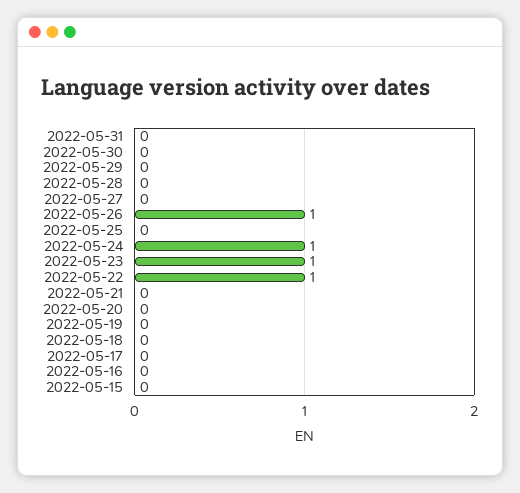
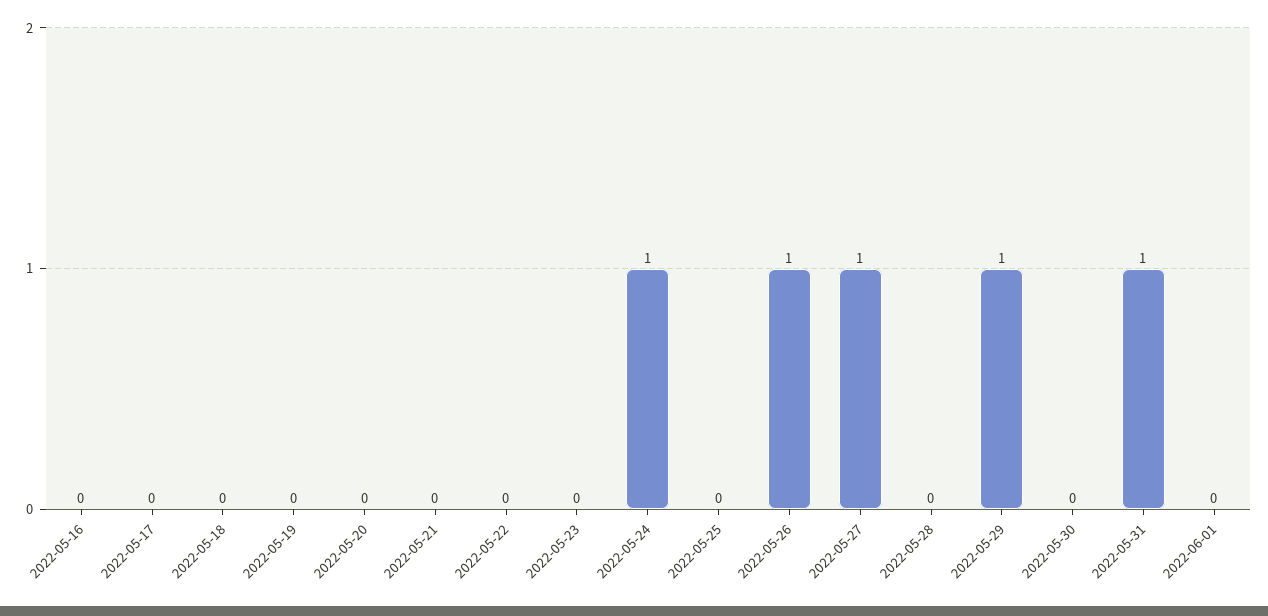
2022-05-31: 0 -> 1
2022-05-29: 0 -> 1
2022-05-27: 0 -> 1
2022-05-23: 1 -> 0
2022-05-22: 1 -> 0
2022-05-15: 0 -> none
2022-06-01: none -> 0

